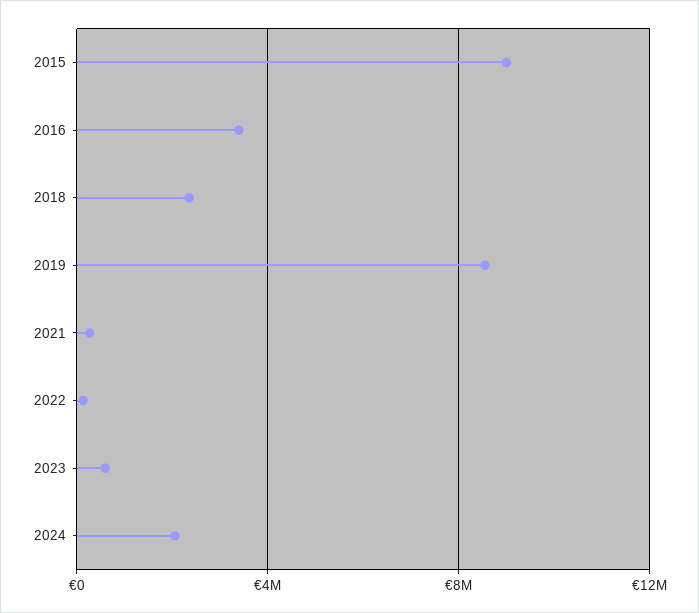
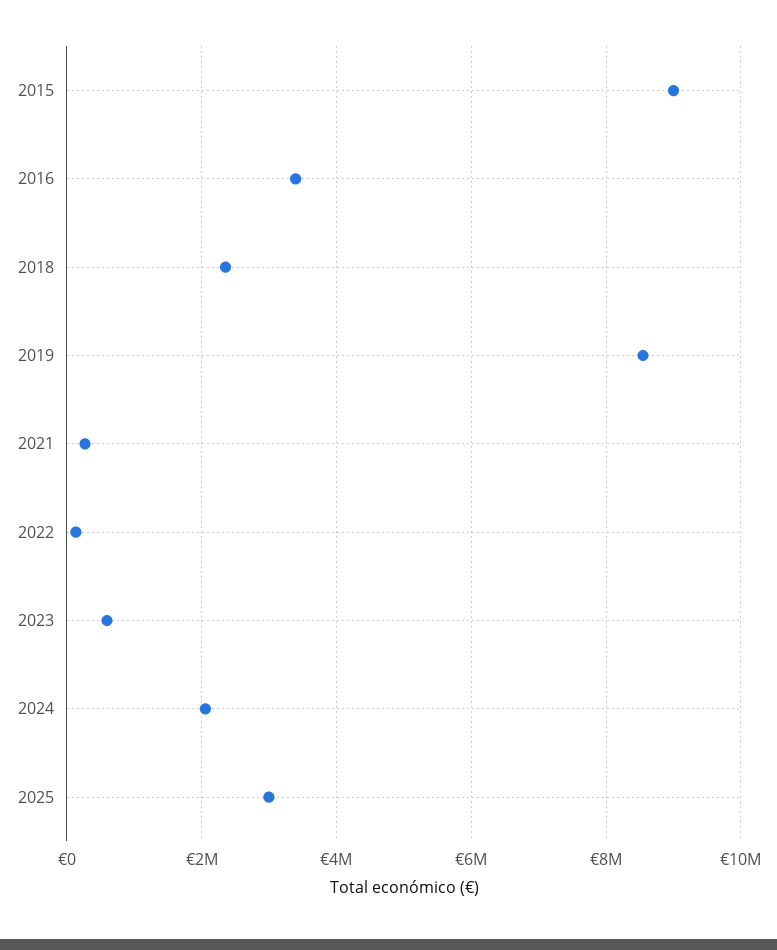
2025: none -> 3000000

